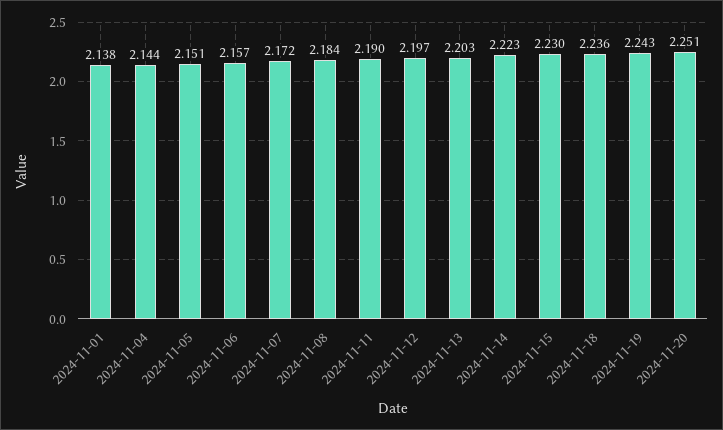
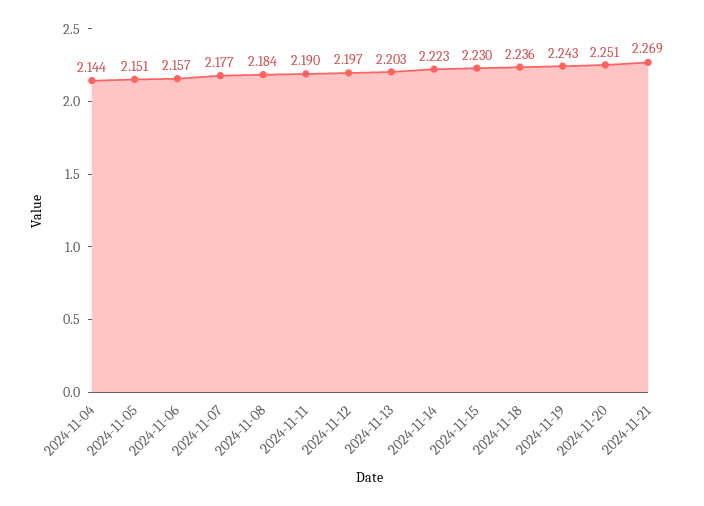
2024-11-01: 2.138 -> none
2024-11-07: 2.172 -> 2.177
2024-11-21: none -> 2.269

